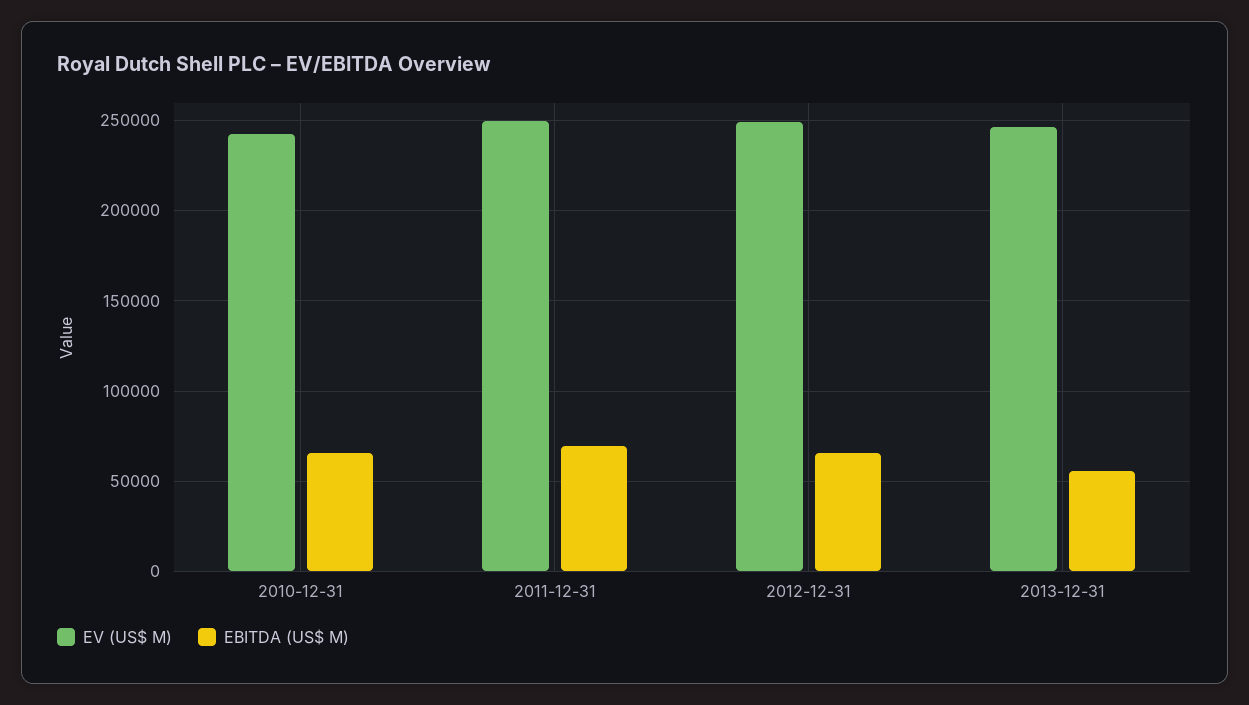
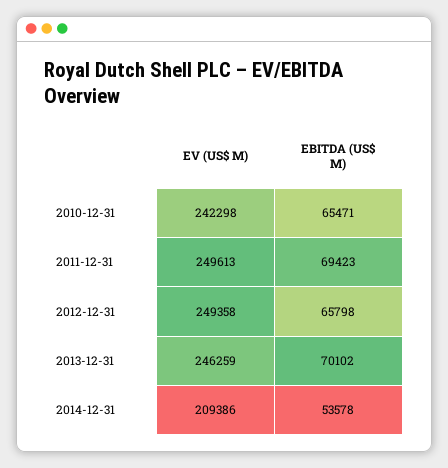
EBITDA (US$ M), 2013-12-31: 55000 -> 70102
EV (US$ M), 2014-12-31: none -> 209386
EBITDA (US$ M), 2014-12-31: none -> 53578

